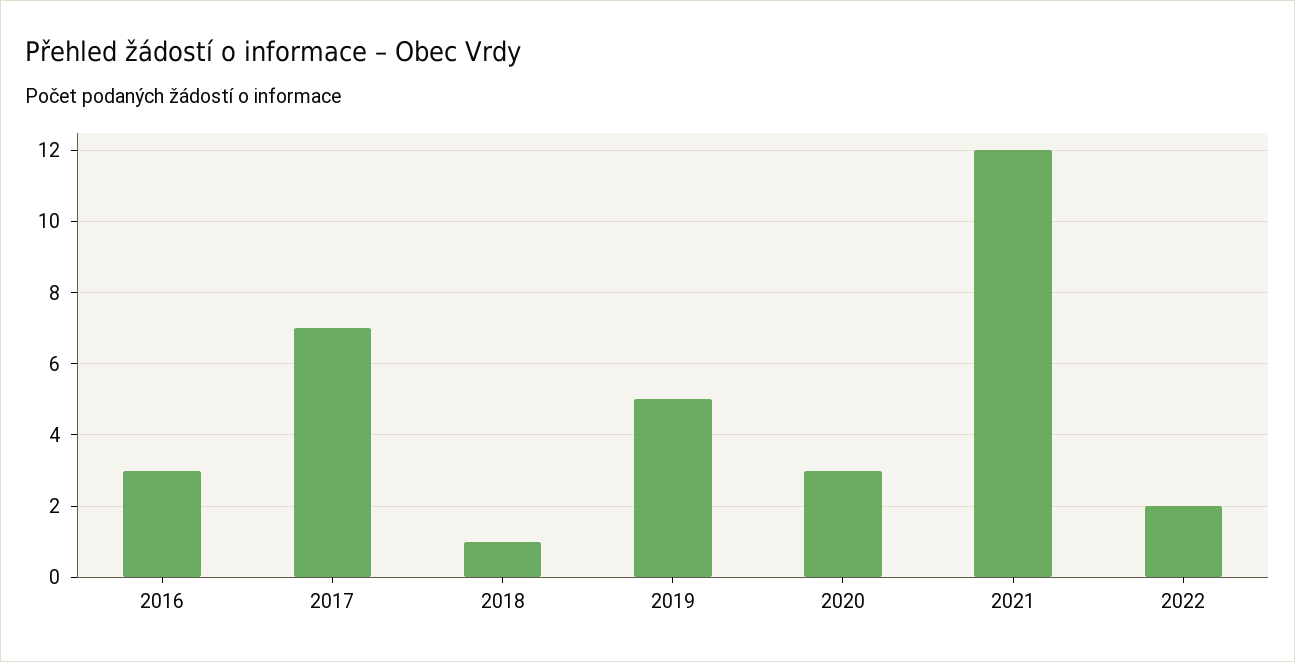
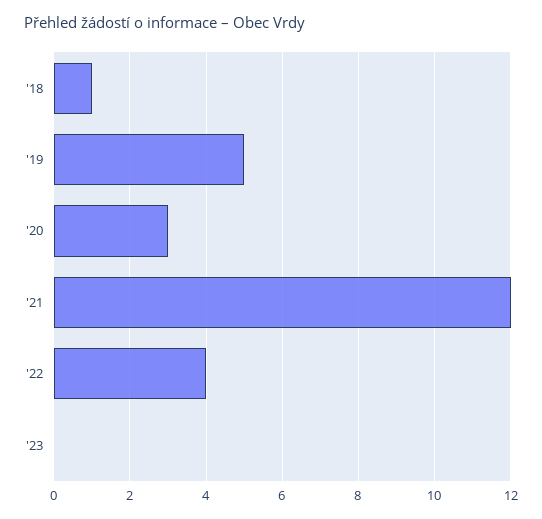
2016: 3 -> none
2017: 7 -> none
2022: 2 -> 4
'23: none -> 0

